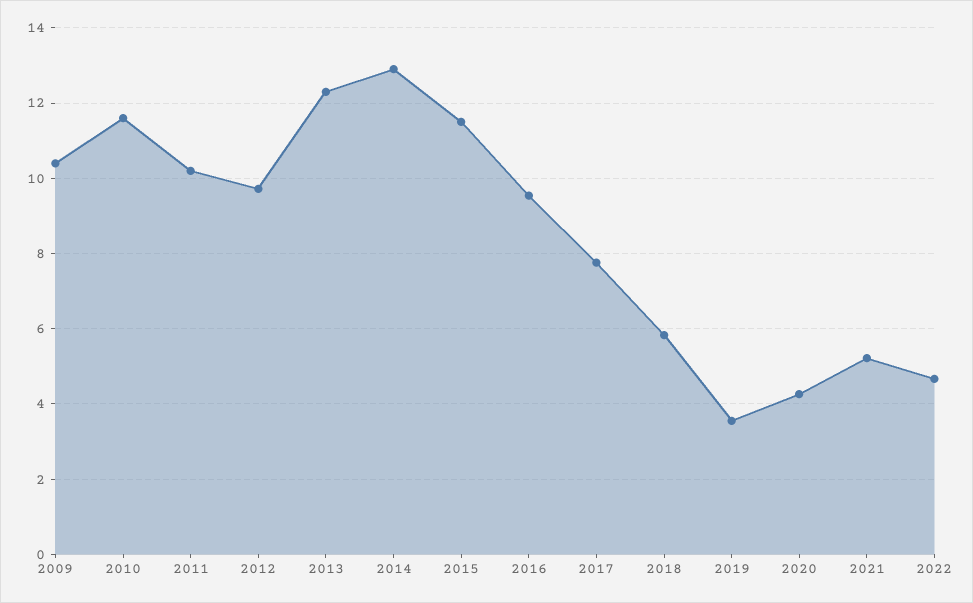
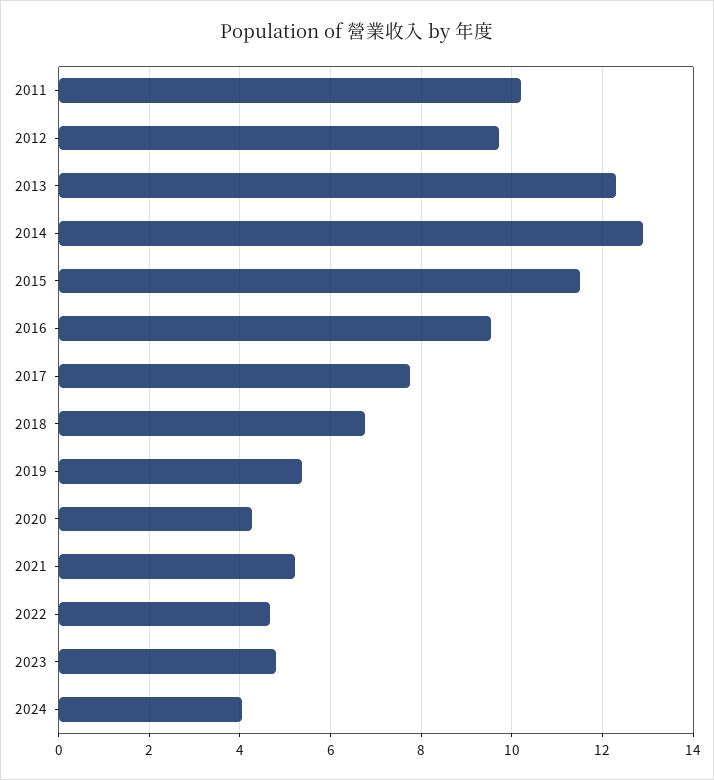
2009: 10.4 -> none
2010: 11.6 -> none
2018: 5.8 -> 6.8
2019: 3.6 -> 5.4
2023: none -> 4.8
2024: none -> 4

